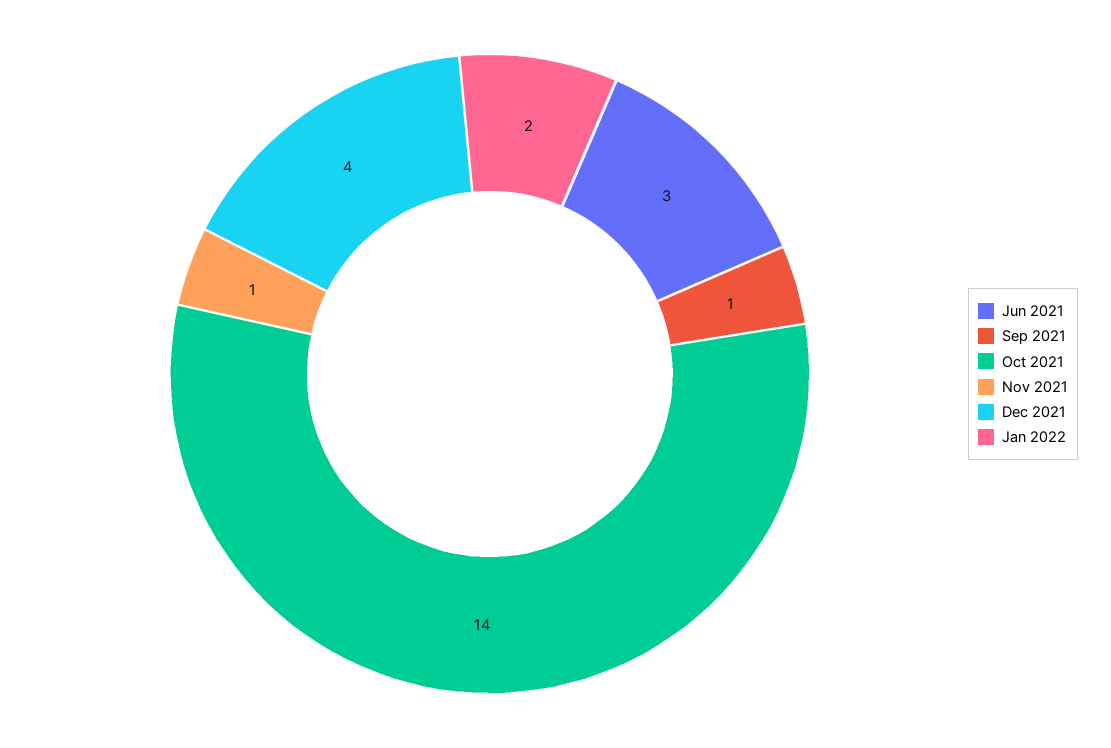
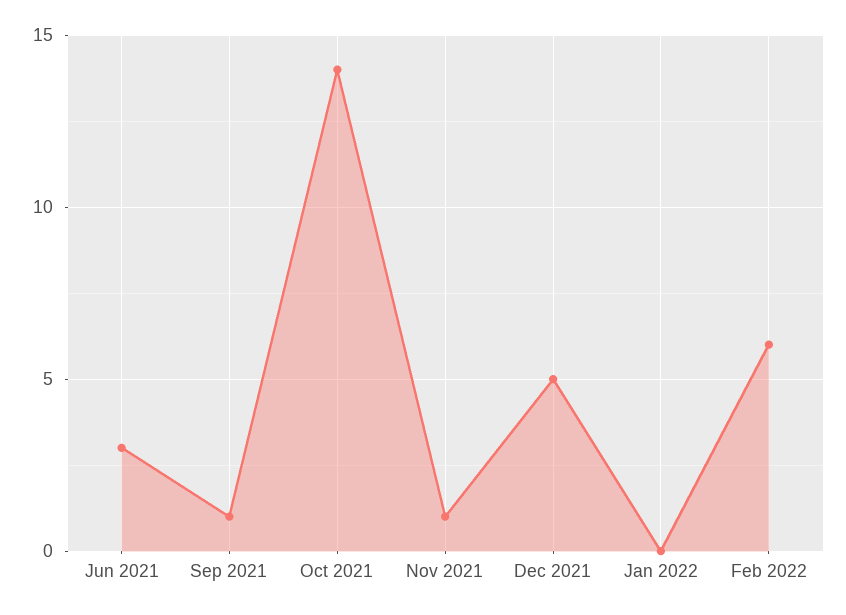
Dec 2021: 4 -> 5
Jan 2022: 2 -> 0
Feb 2022: none -> 6

